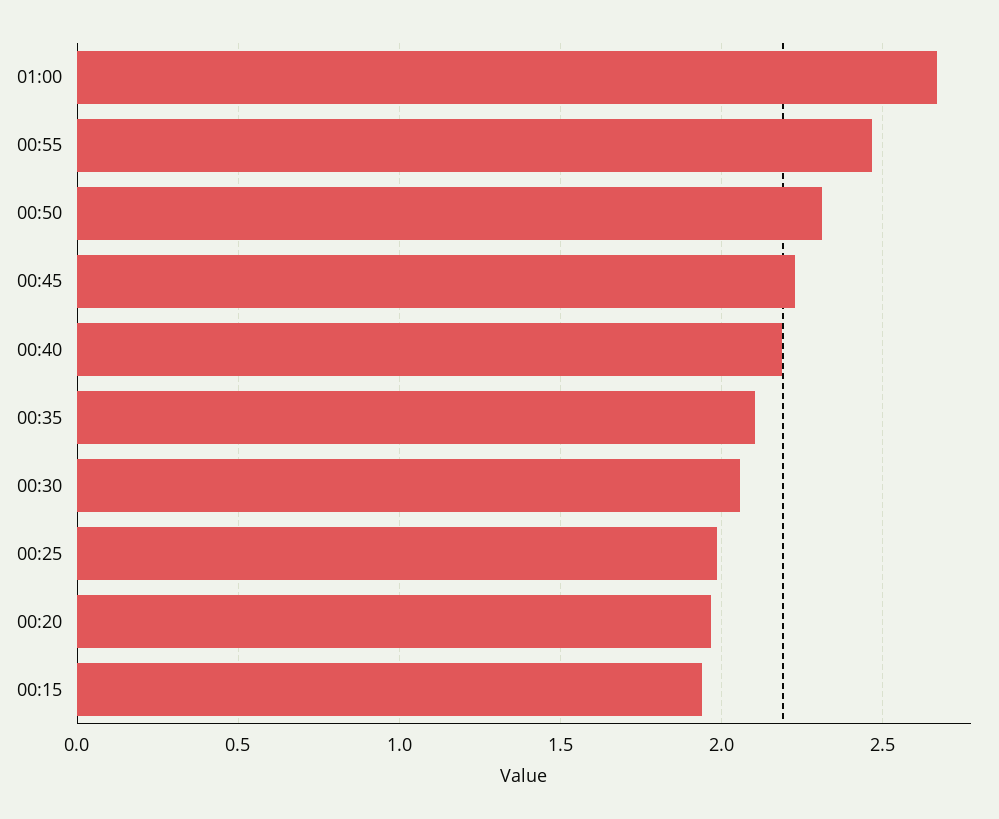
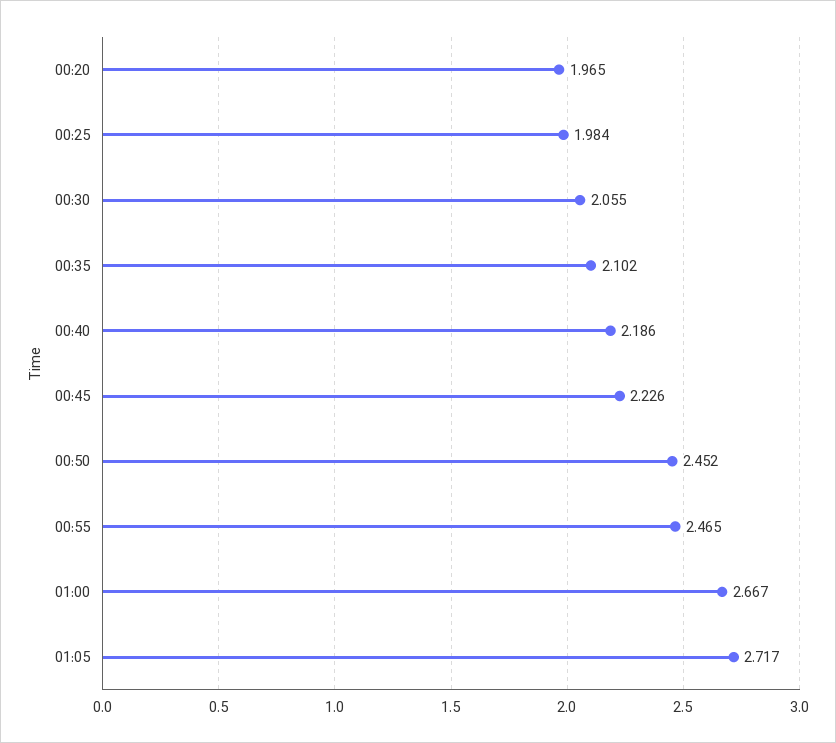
00:50: 2.3 -> 2.452
00:15: 1.95 -> none
01:05: none -> 2.717

